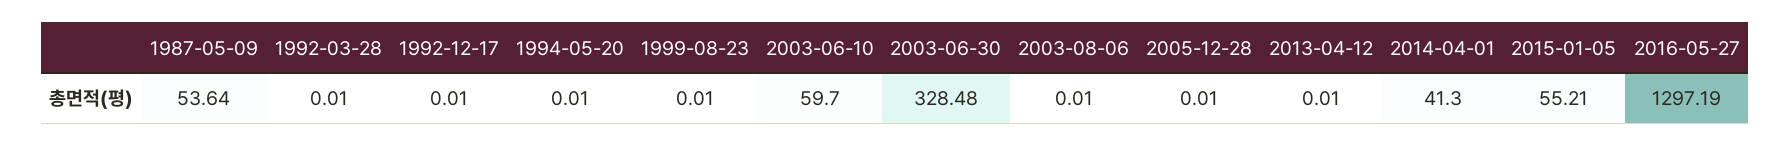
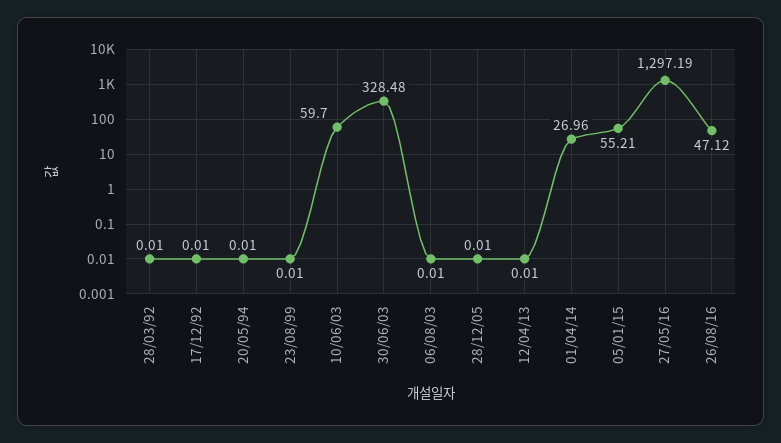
1987-05-09: 53.64 -> none
2014-04-01: 41.3 -> 26.96
26/08/16: none -> 47.12

